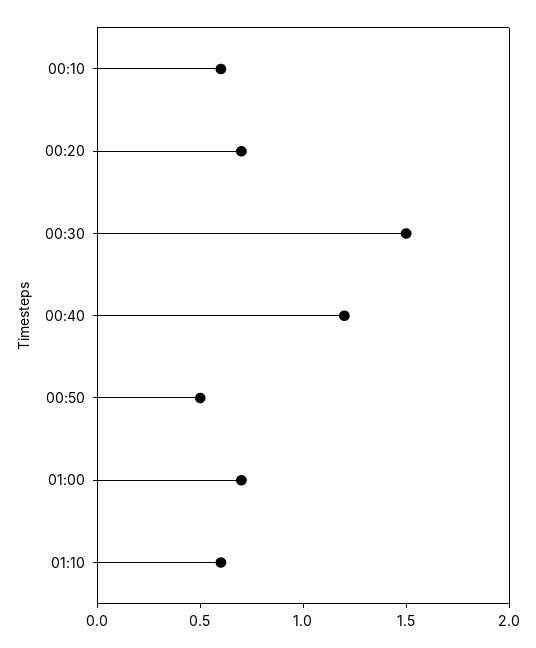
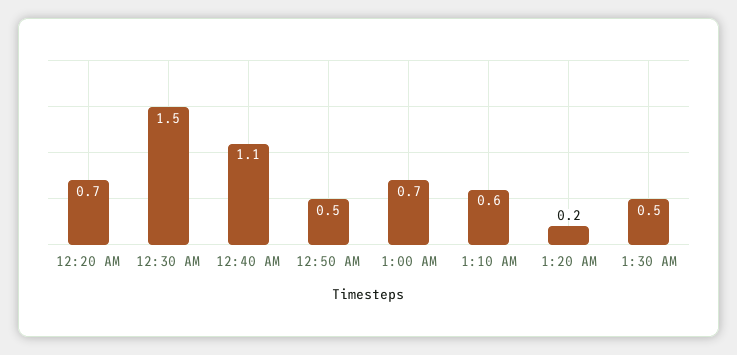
00:10: 0.6 -> none
00:40: 1.2 -> 1.1
1:20 AM: none -> 0.2
1:30 AM: none -> 0.5

